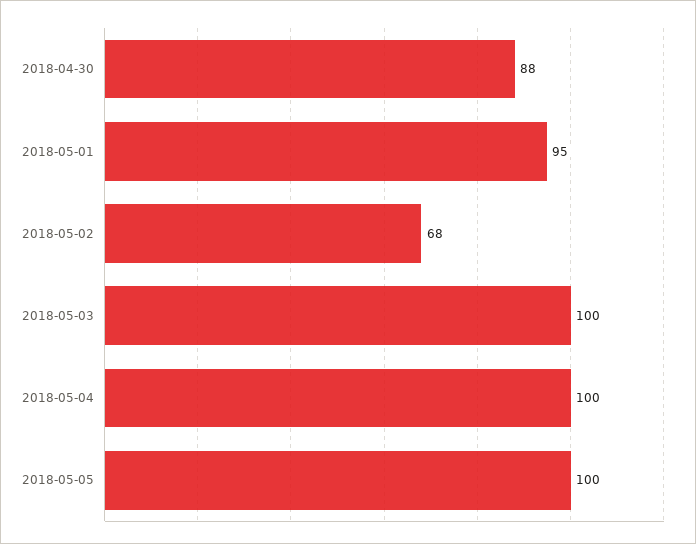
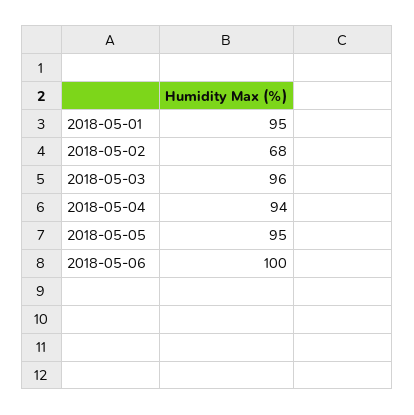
2018-04-30: 88 -> none
2018-05-03: 100 -> 96
2018-05-04: 100 -> 94
2018-05-05: 100 -> 95
2018-05-06: none -> 100

